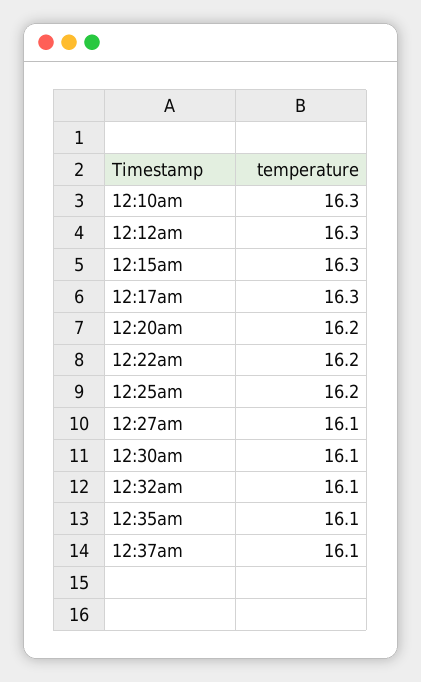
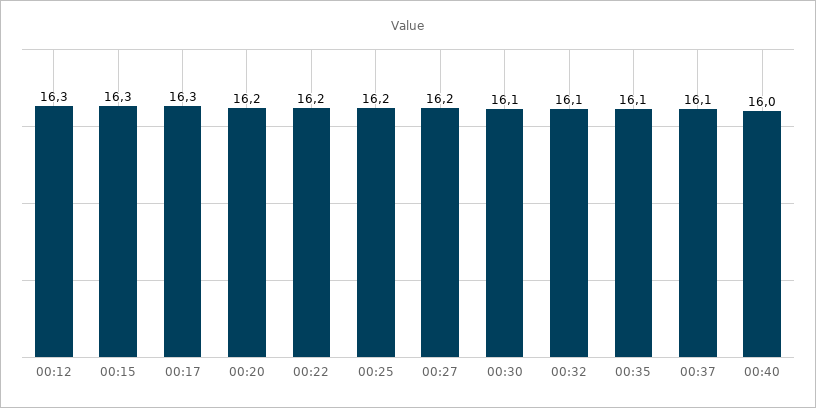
12:10am: 16.3 -> none
12:27am: 16.1 -> 16.2
00:40: none -> 16

